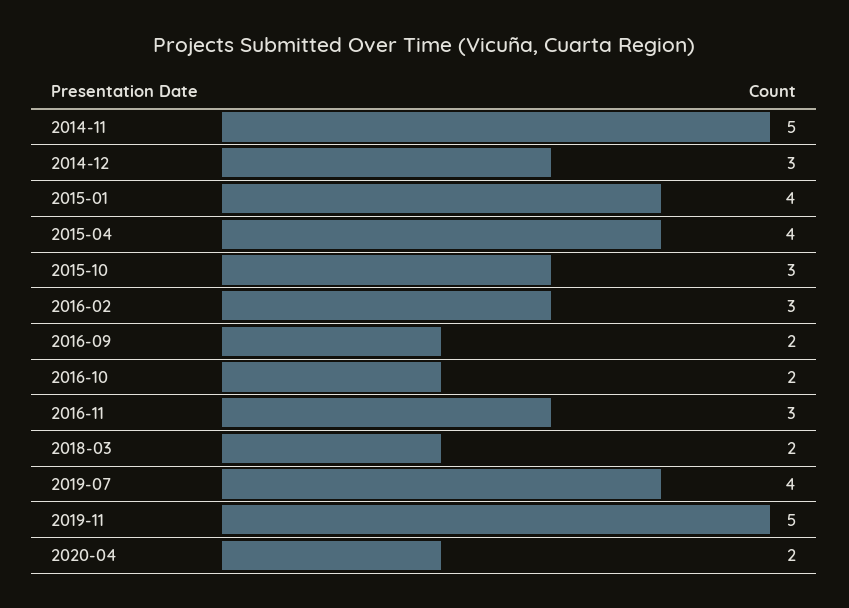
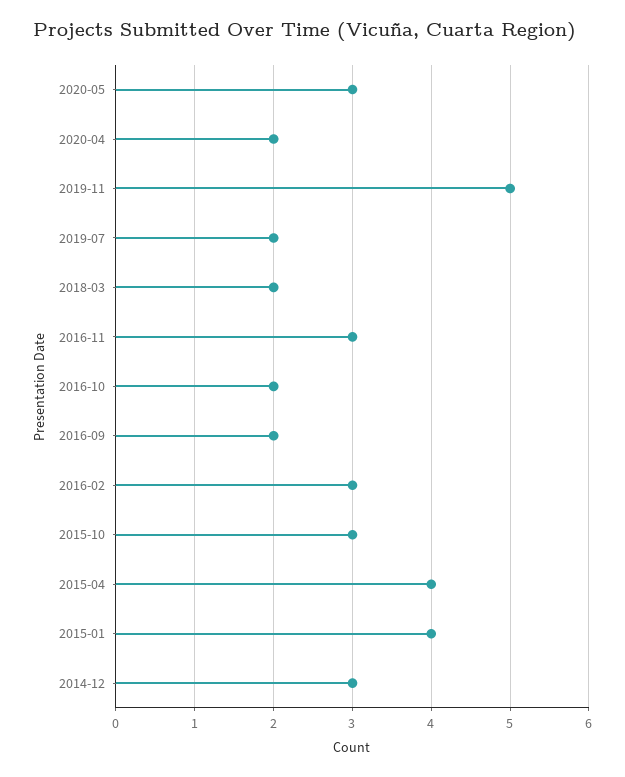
2014-11: 5 -> none
2019-07: 4 -> 2
2020-05: none -> 3

